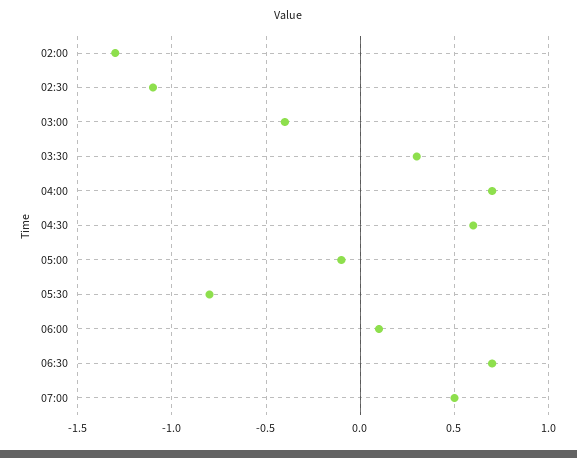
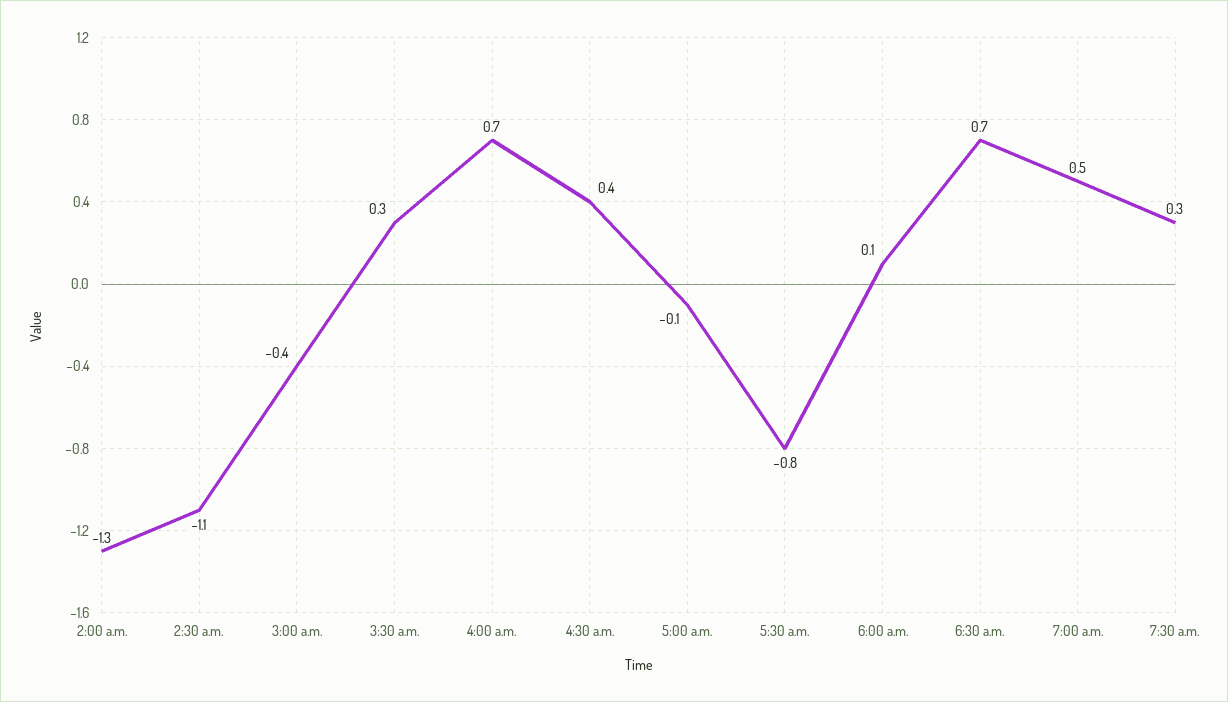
04:30: 0.6 -> 0.4
7:30 a.m.: none -> 0.3

